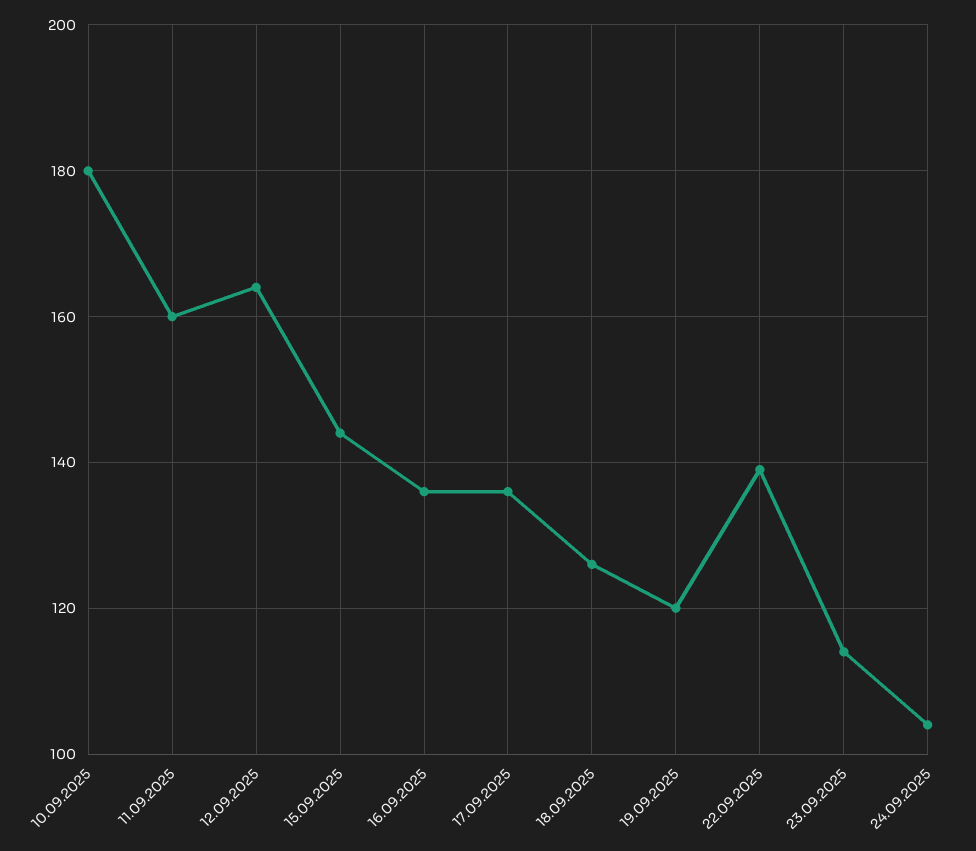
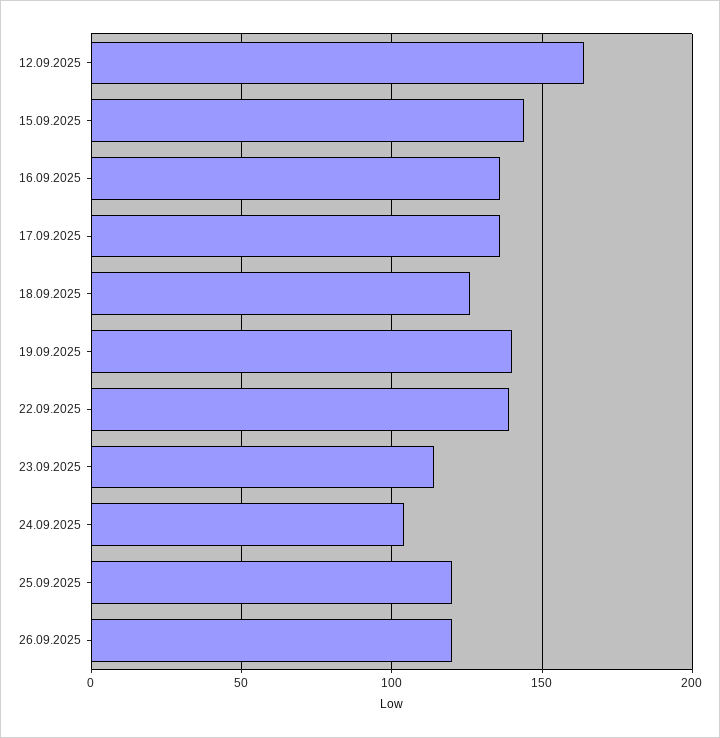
10.09.2025: 180 -> none
11.09.2025: 160 -> none
19.09.2025: 120 -> 140
25.09.2025: none -> 120
26.09.2025: none -> 120

